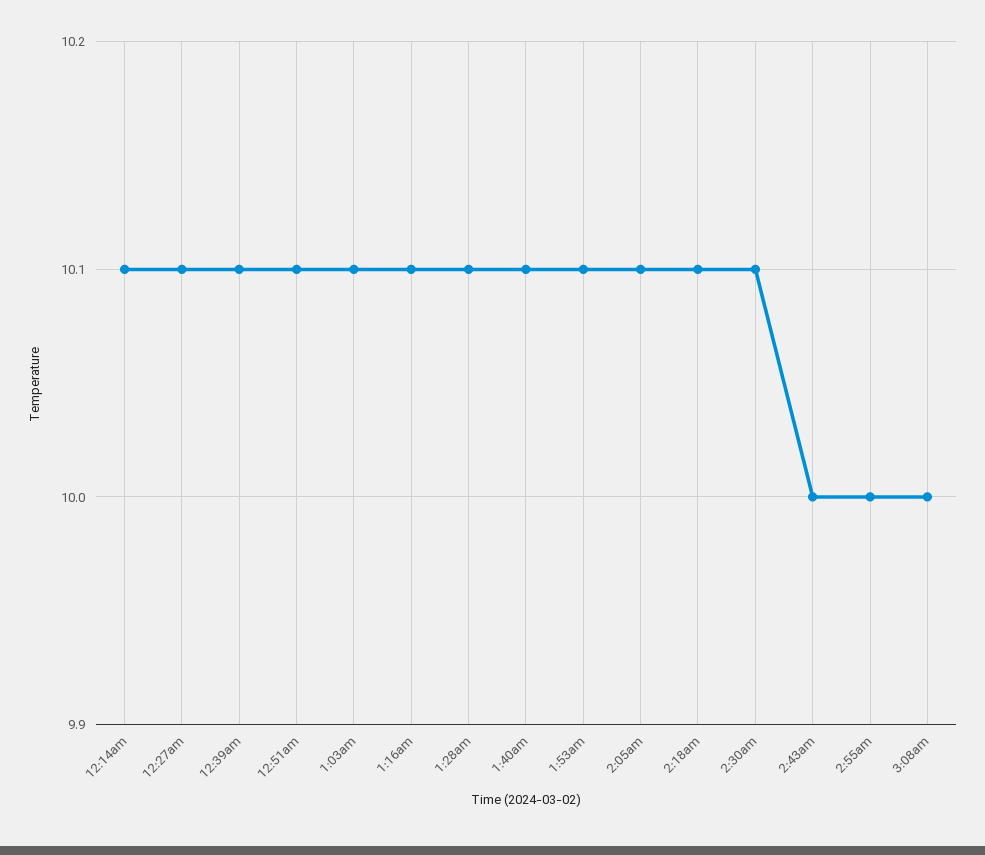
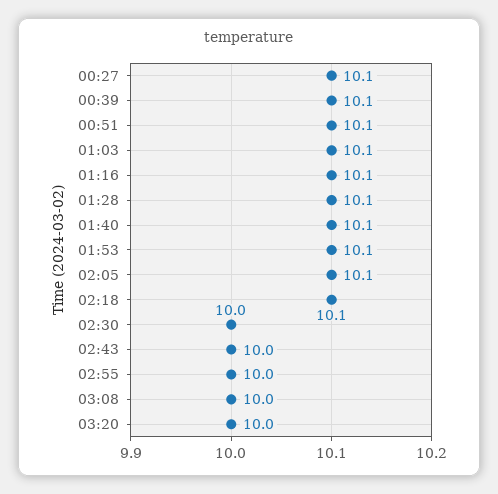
12:14am: 10.1 -> none
2:30am: 10.1 -> 10
03:20: none -> 10

